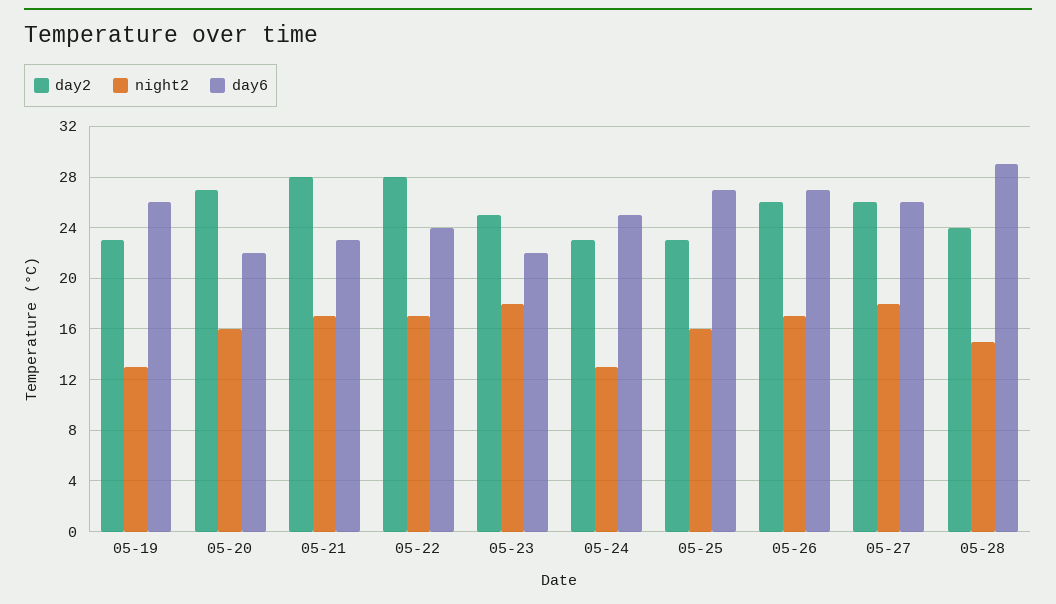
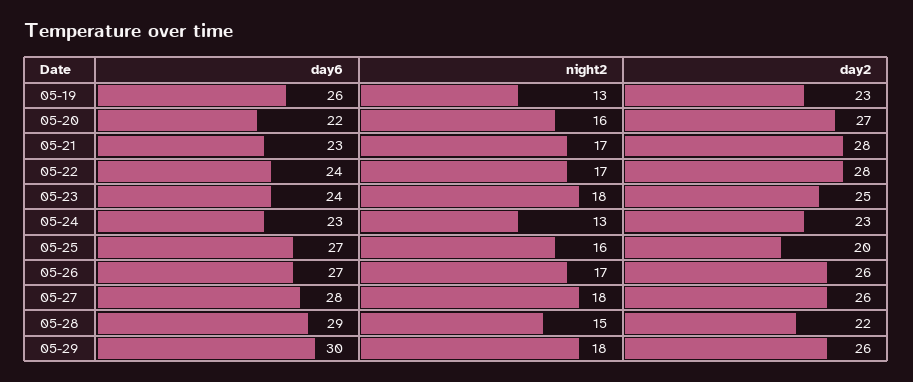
day6, 05-23: 22 -> 24
day6, 05-24: 25 -> 23
day2, 05-25: 23 -> 20
day6, 05-27: 26 -> 28
day2, 05-28: 24 -> 22
day6, 05-29: none -> 30
night2, 05-29: none -> 18
day2, 05-29: none -> 26

